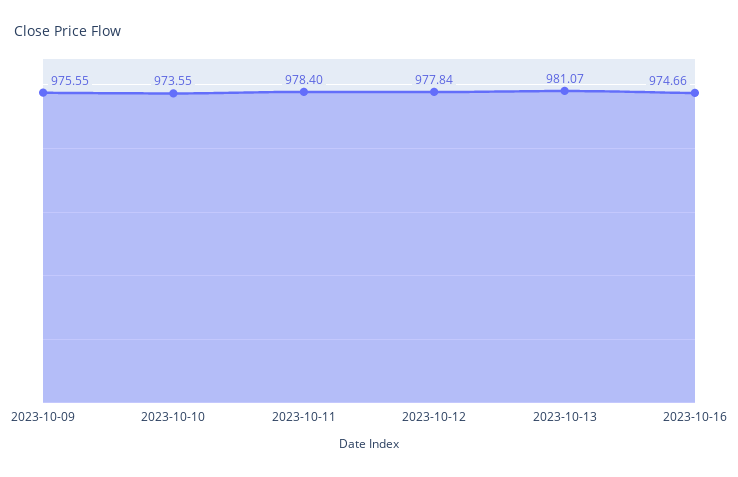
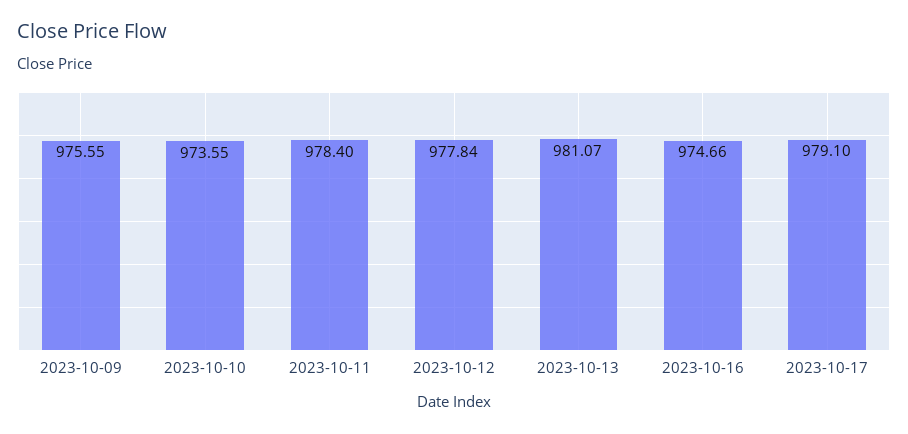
2023-10-17: none -> 979.1

